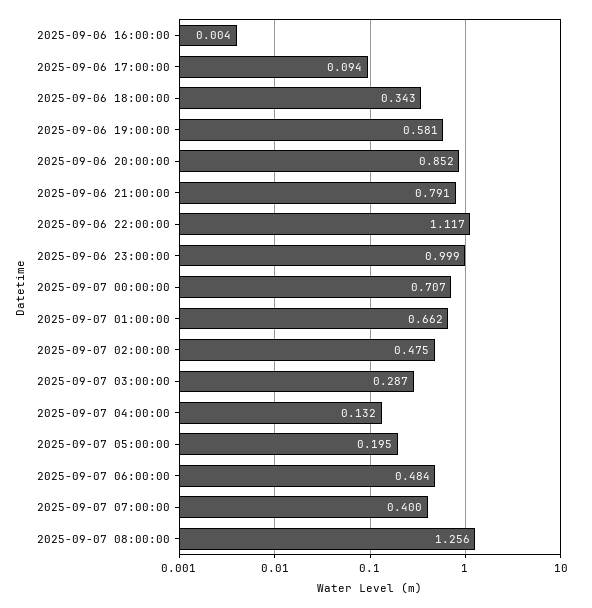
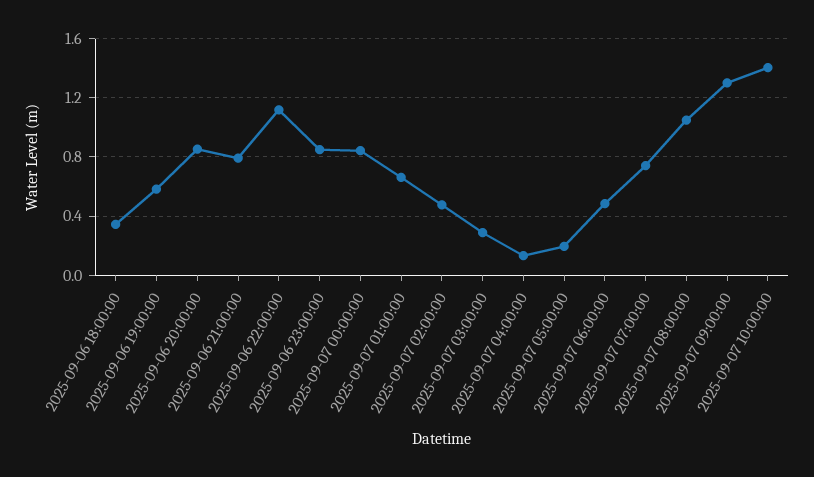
2025-09-06 16:00:00: 0.004 -> none
2025-09-06 17:00:00: 0.094 -> none
2025-09-06 23:00:00: 0.999 -> 0.85
2025-09-07 00:00:00: 0.707 -> 0.85
2025-09-07 07:00:00: 0.4 -> 0.75
2025-09-07 08:00:00: 1.256 -> 1.05
2025-09-07 09:00:00: none -> 1.3
2025-09-07 10:00:00: none -> 1.4

